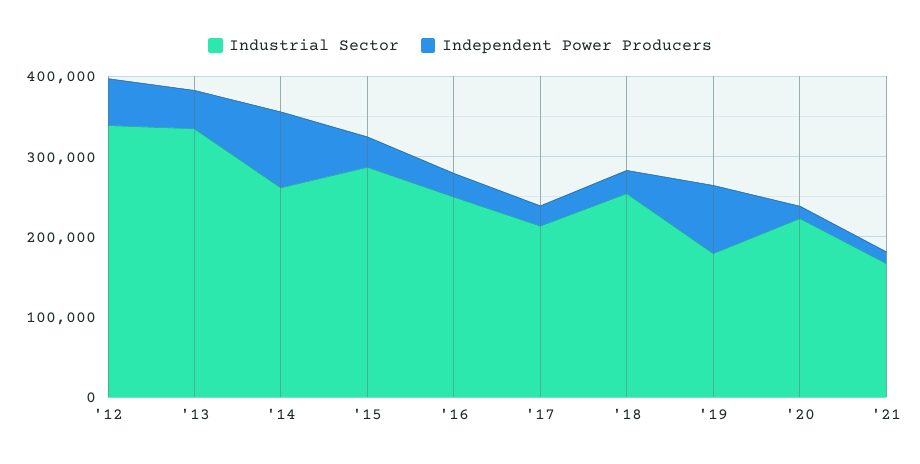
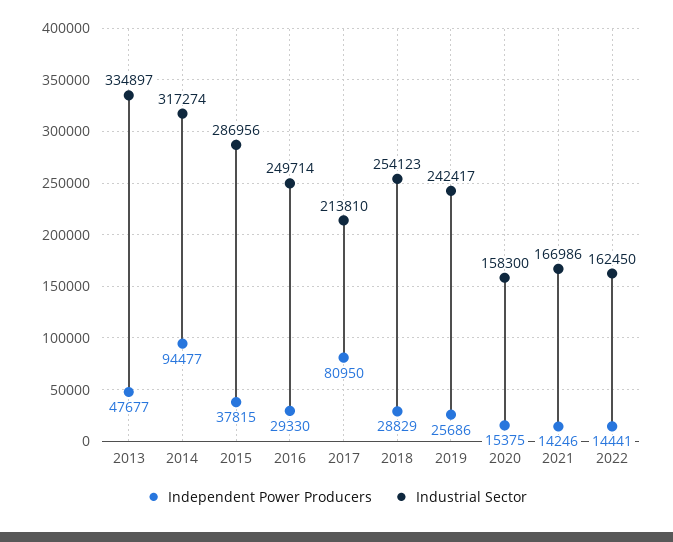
Industrial Sector, '12: 340000 -> none
Independent Power Producers, '12: 60000 -> none
Industrial Sector, '14: 260000 -> 317274
Independent Power Producers, '17: 20000 -> 80950
Industrial Sector, '19: 180000 -> 242417
Independent Power Producers, '19: 80000 -> 25686
Industrial Sector, '20: 220000 -> 158300
Independent Power Producers, 2022: none -> 14441
Industrial Sector, 2022: none -> 162450

